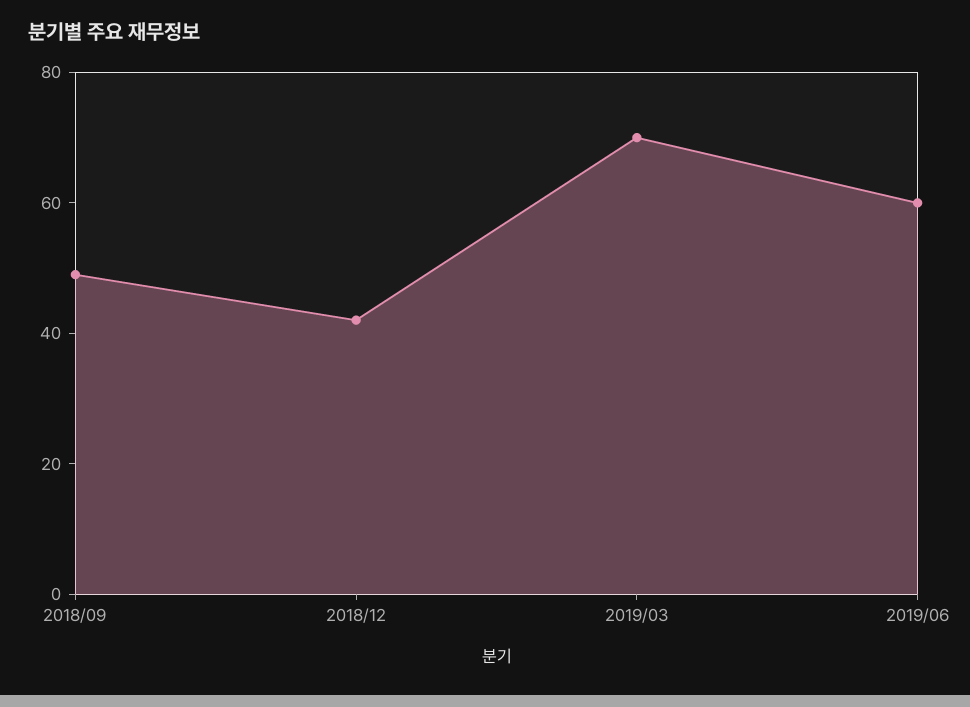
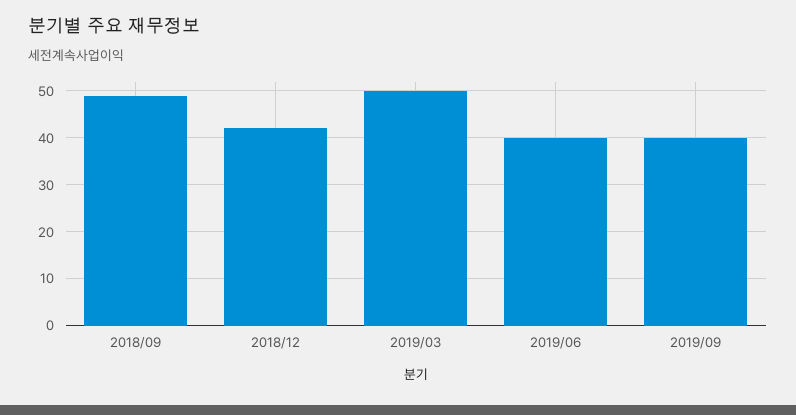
2019/03: 70 -> 50
2019/06: 60 -> 40
2019/09: none -> 40

